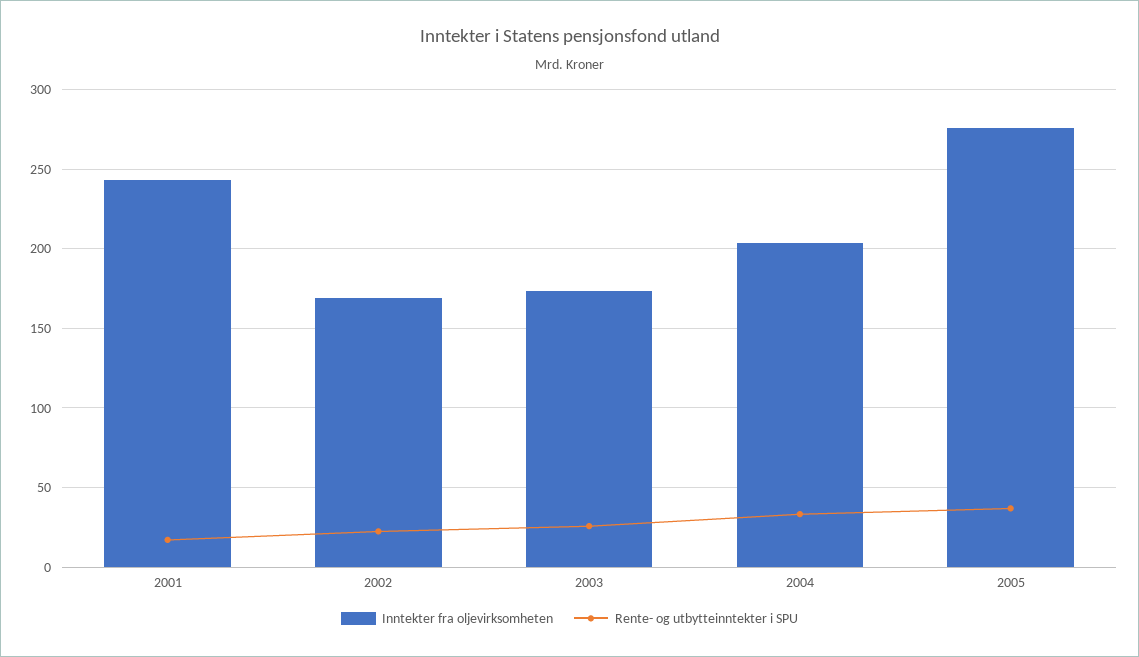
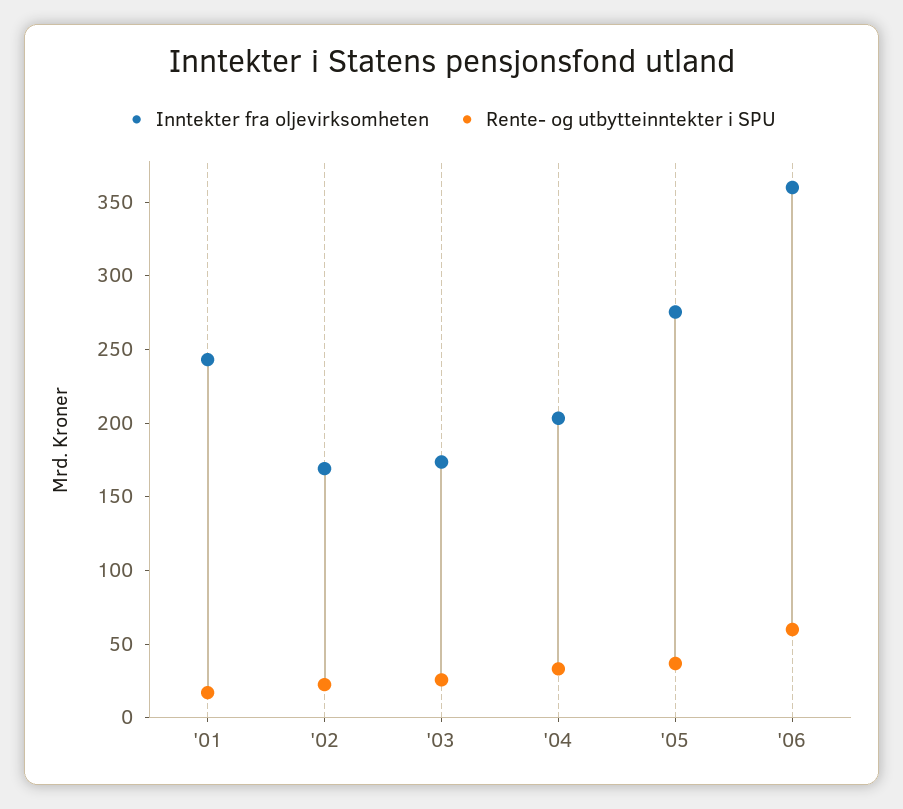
Inntekter fra oljevirksomheten, '06: none -> 360
Rente- og utbytteinntekter i SPU, '06: none -> 60

